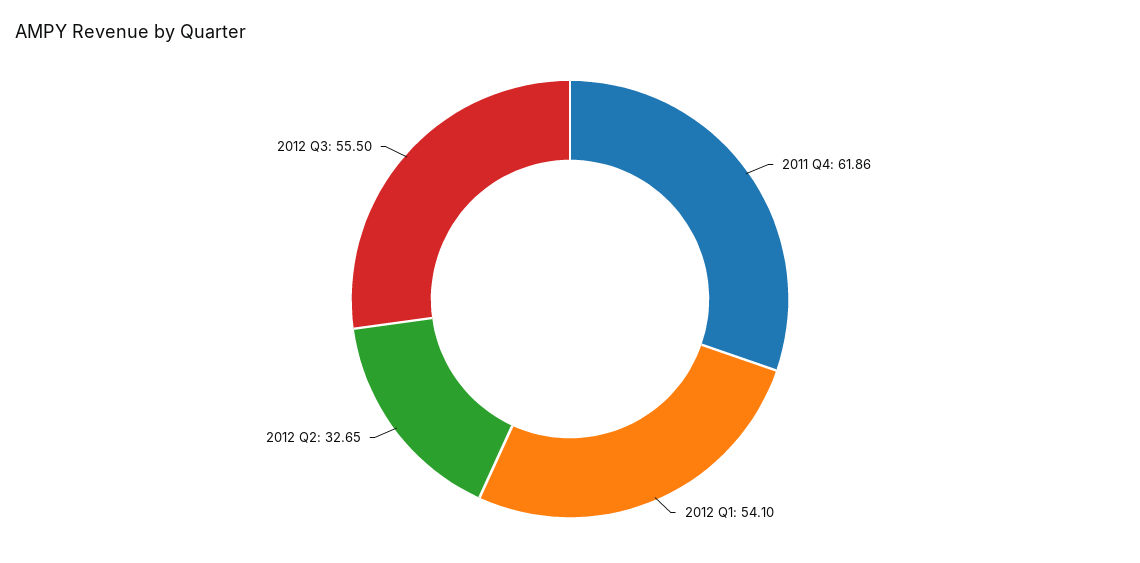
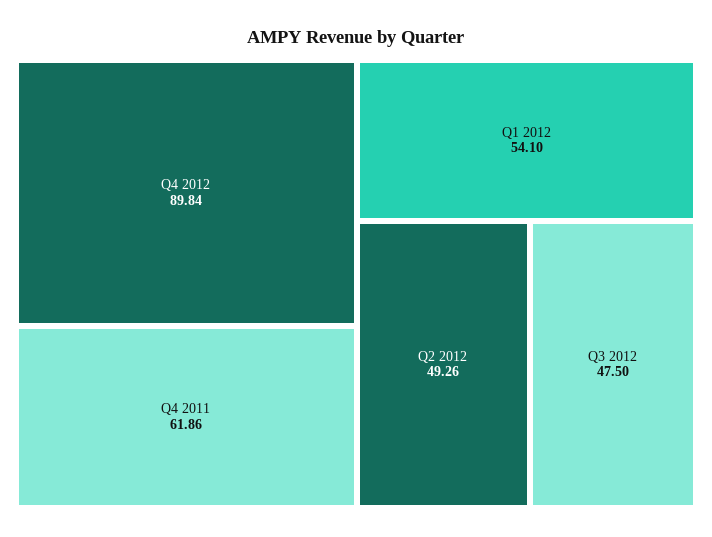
2012 Q2: 32.65 -> 49.26
2012 Q3: 55.5 -> 47.5
Q4 2012: none -> 89.84

